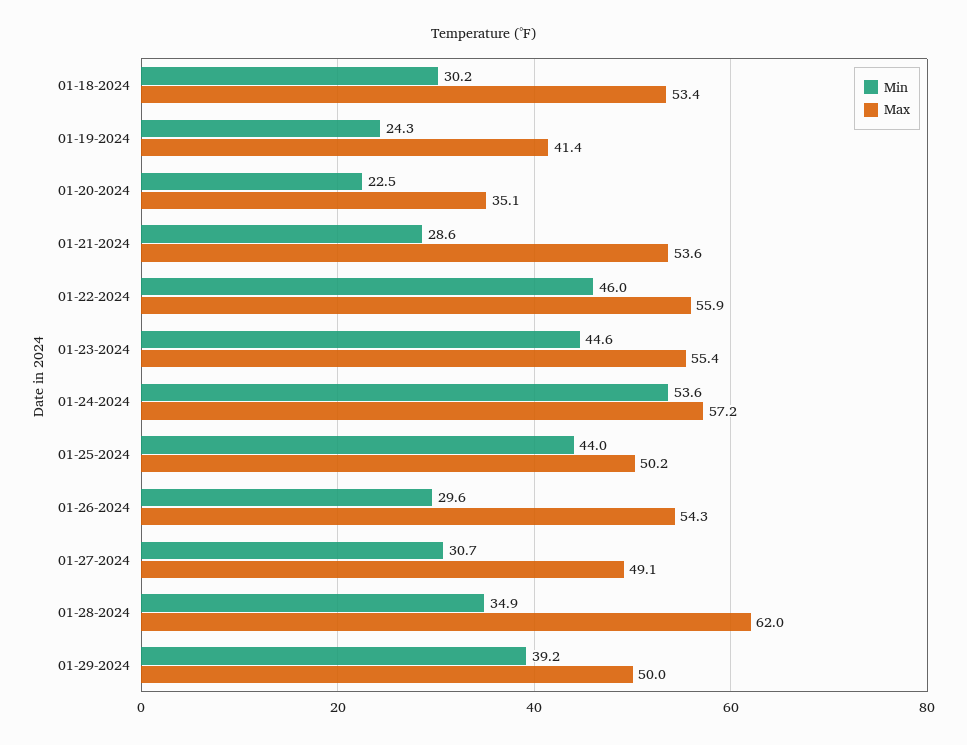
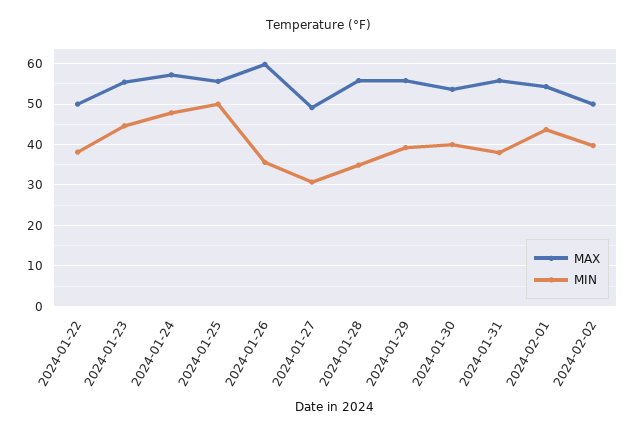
Min, 01-18-2024: 30.2 -> none
Max, 01-18-2024: 53.4 -> none
Min, 01-19-2024: 24.3 -> none
Max, 01-19-2024: 41.4 -> none
Min, 01-20-2024: 22.5 -> none
Max, 01-20-2024: 35.1 -> none
Min, 01-21-2024: 28.6 -> none
Max, 01-21-2024: 53.6 -> none
Min, 01-22-2024: 46 -> 38
Max, 01-22-2024: 55.9 -> 50
Min, 01-24-2024: 53.6 -> 48
Min, 01-25-2024: 44 -> 50
Max, 01-25-2024: 50.2 -> 56
Min, 01-26-2024: 29.6 -> 36
Max, 01-26-2024: 54.3 -> 60
Max, 01-28-2024: 62 -> 56
Max, 01-29-2024: 50 -> 56
Max, 2024-01-30: none -> 54
Min, 2024-01-30: none -> 40
Max, 2024-01-31: none -> 56
Min, 2024-01-31: none -> 38
Max, 2024-02-01: none -> 54
Min, 2024-02-01: none -> 44
Max, 2024-02-02: none -> 50
Min, 2024-02-02: none -> 40

